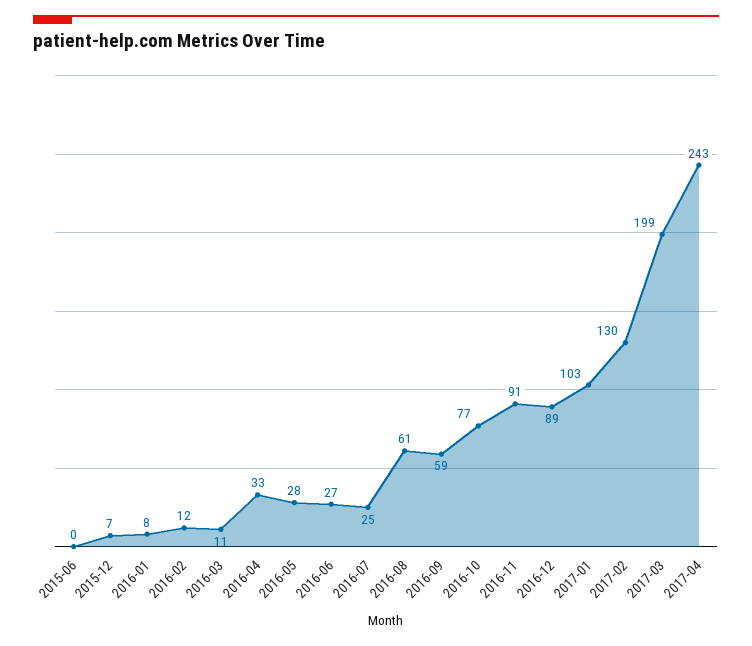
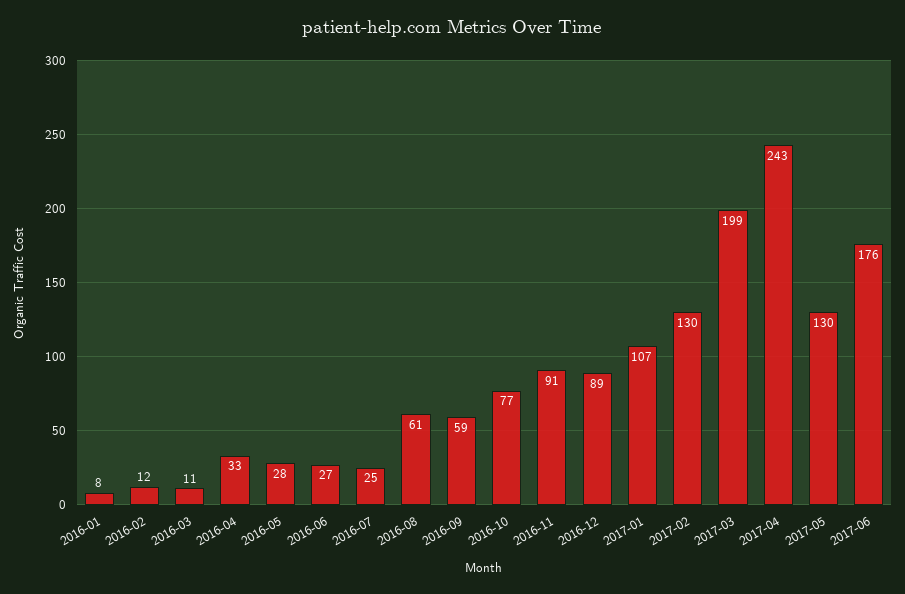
2015-06: 0 -> none
2015-12: 7 -> none
2017-01: 103 -> 107
2017-05: none -> 130
2017-06: none -> 176

